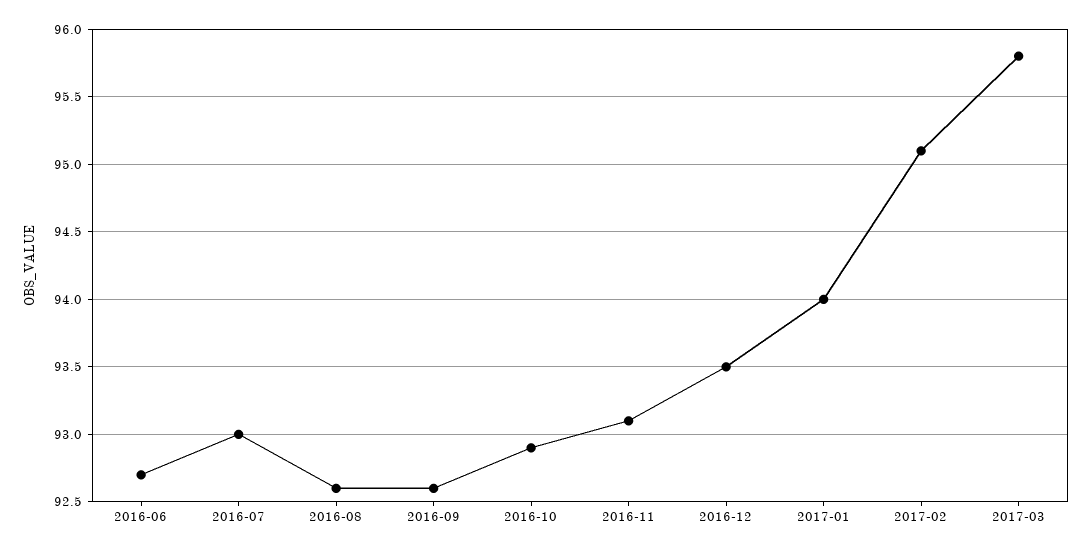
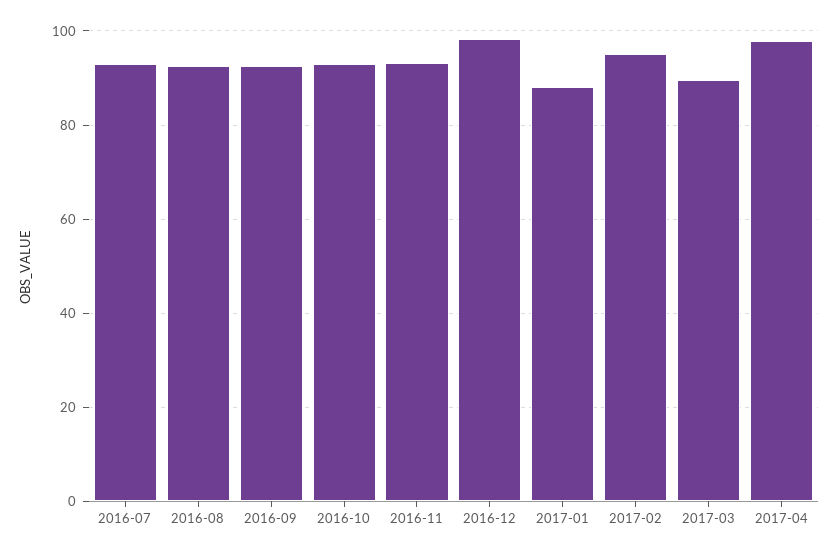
2016-06: 92.7 -> none
2016-12: 93.5 -> 98
2017-01: 94 -> 88
2017-03: 95.8 -> 90
2017-04: none -> 98

